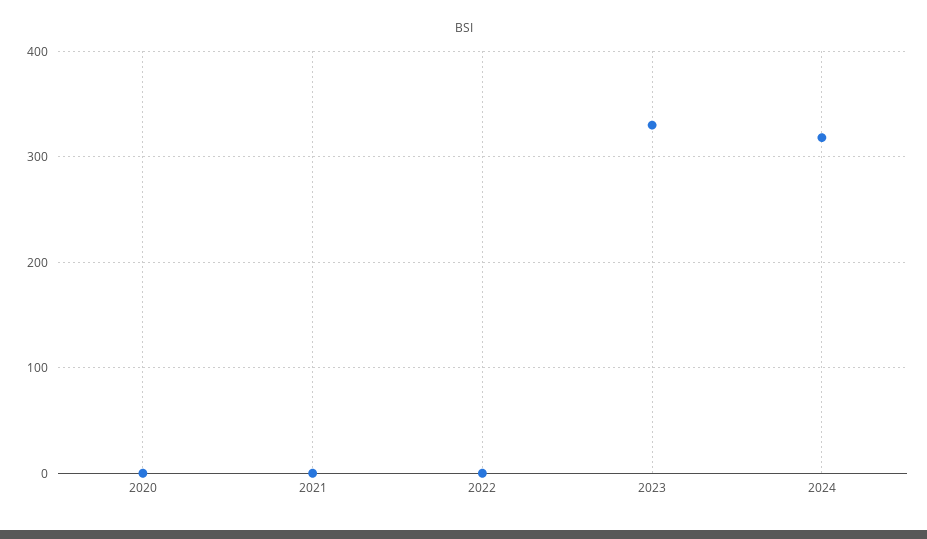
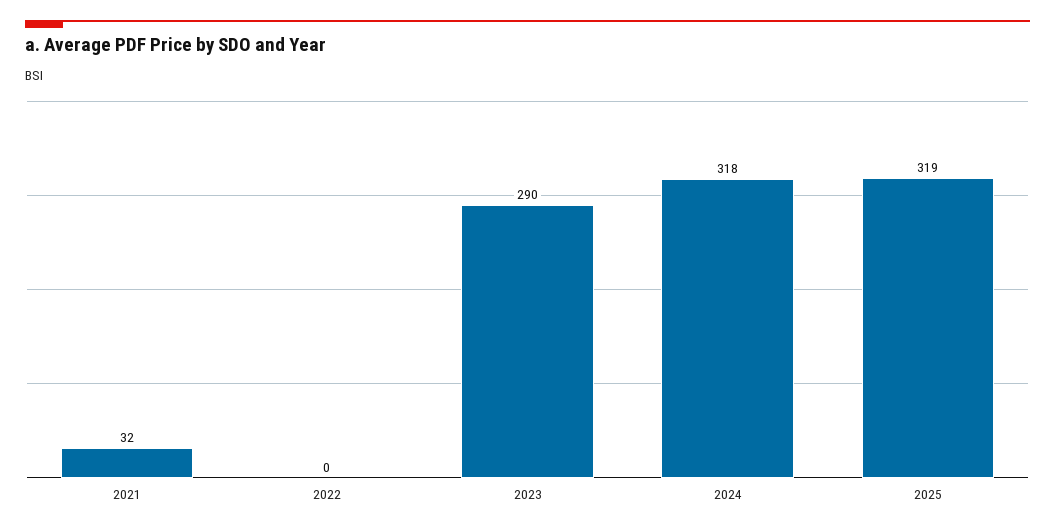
2020: 0 -> none
2021: 0 -> 32
2023: 330 -> 290
2025: none -> 319

